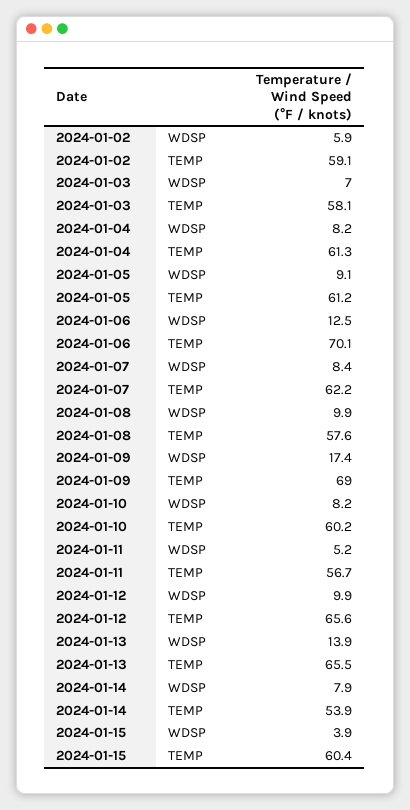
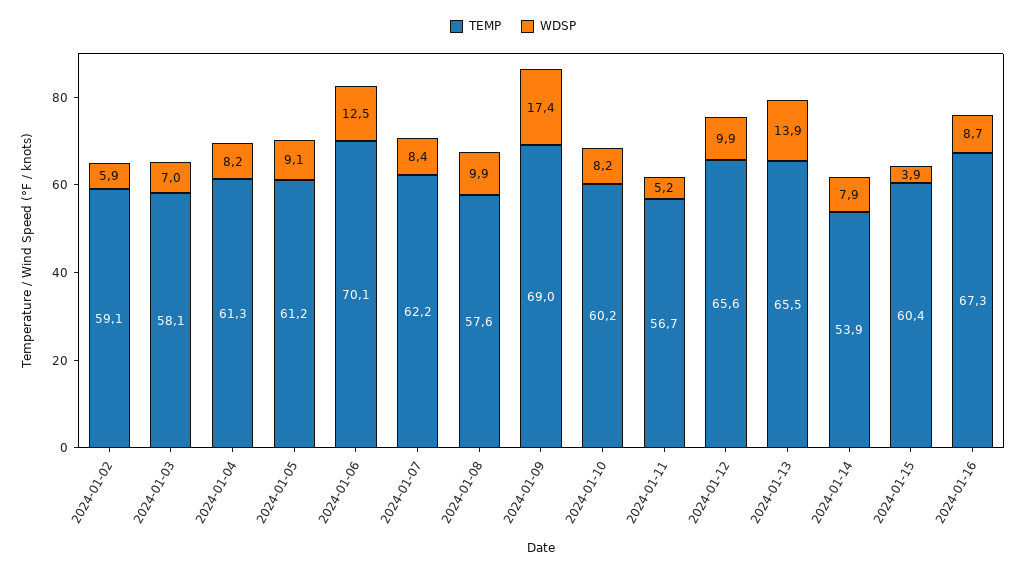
TEMP, 2024-01-16: none -> 67.3
WDSP, 2024-01-16: none -> 8.7

